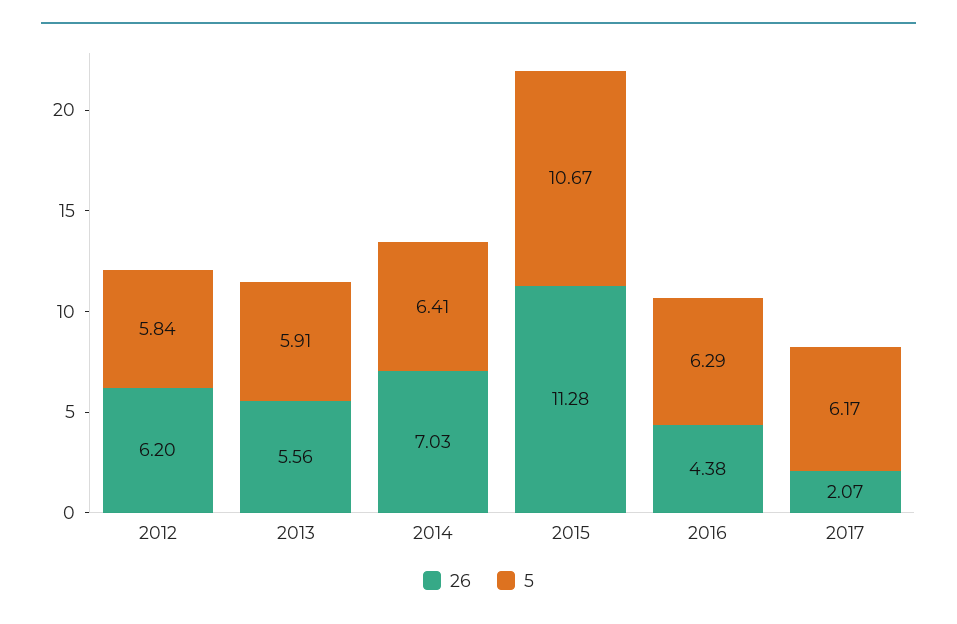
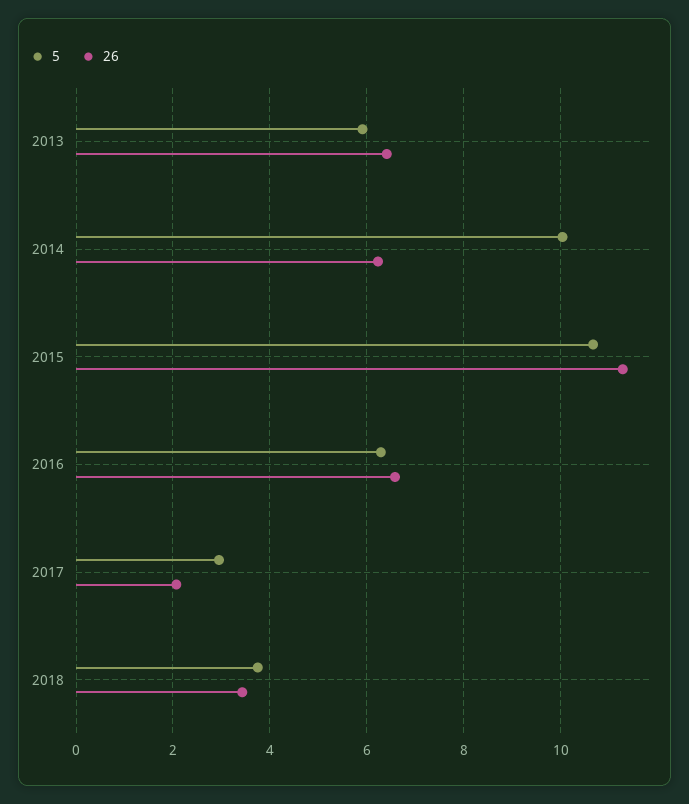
26, 2012: 6.2 -> none
5, 2012: 5.84 -> none
26, 2013: 5.56 -> 6.4
26, 2014: 7.03 -> 6.2
5, 2014: 6.41 -> 10
26, 2016: 4.38 -> 6.6
5, 2017: 6.17 -> 3
5, 2018: none -> 3.8
26, 2018: none -> 3.4

